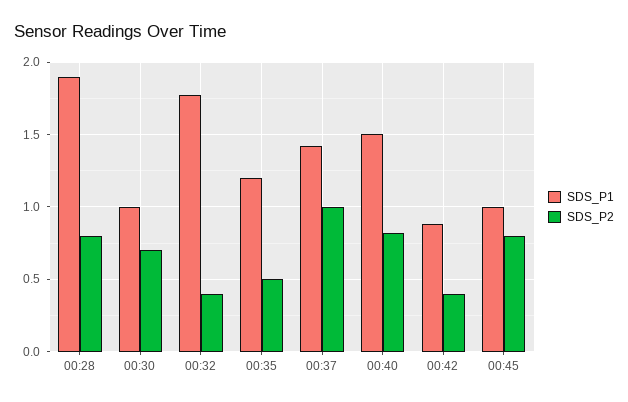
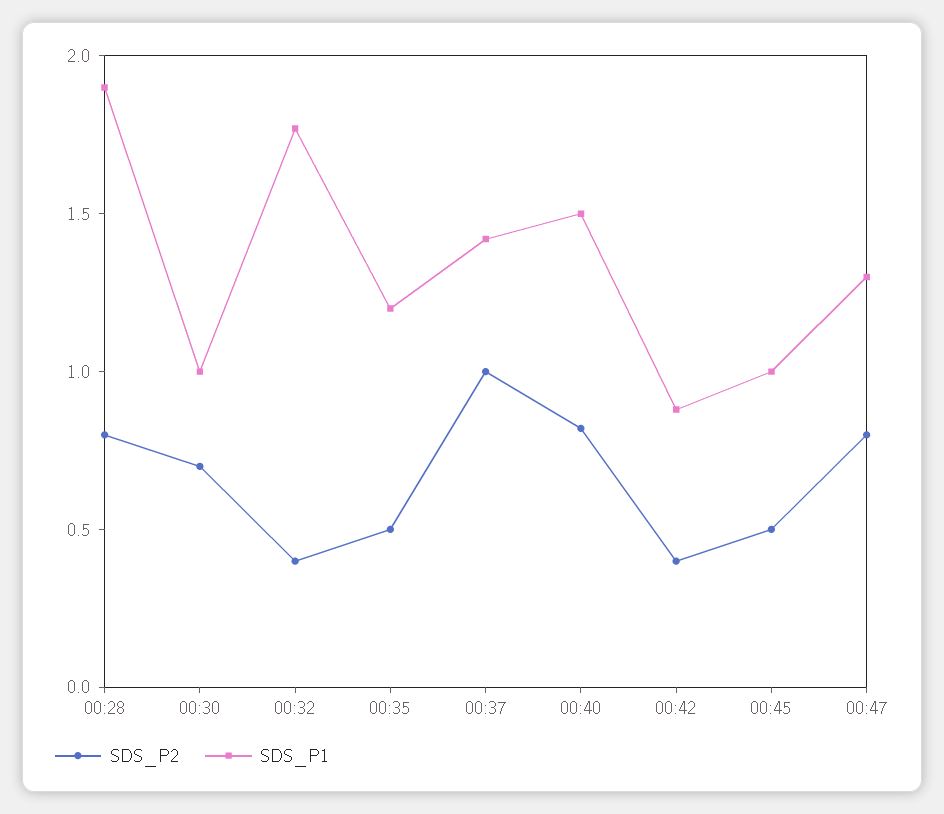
SDS_P2, 00:45: 0.8 -> 0.5
SDS_P2, 00:47: none -> 0.8
SDS_P1, 00:47: none -> 1.3

